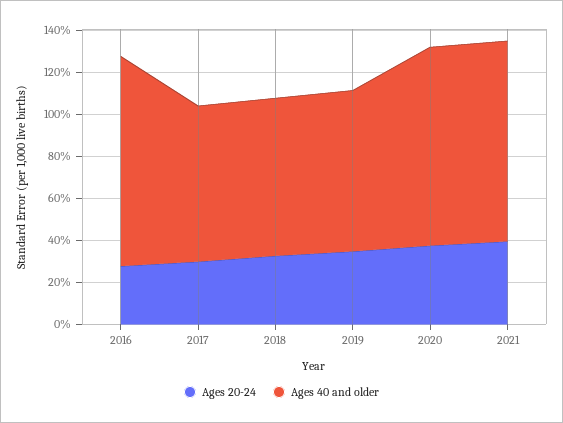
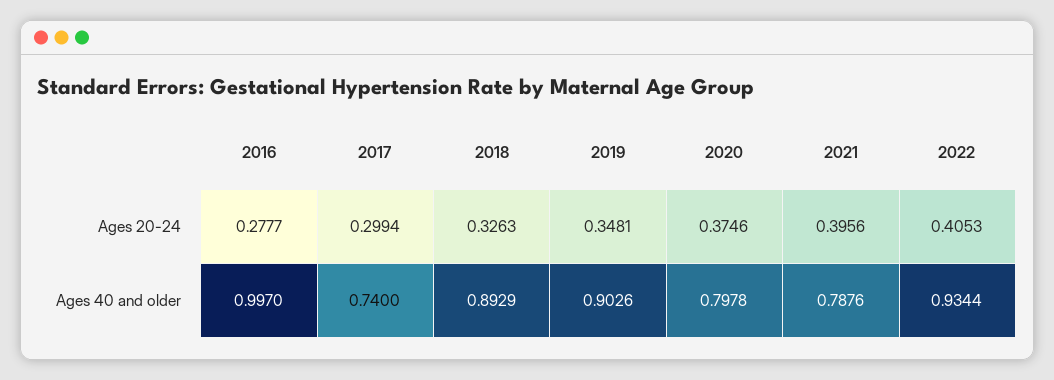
Ages 40 and older, 2018: 0.75 -> 0.8929
Ages 40 and older, 2019: 0.75 -> 0.9026
Ages 40 and older, 2020: 0.95 -> 0.7978
Ages 40 and older, 2021: 0.95 -> 0.7876
Ages 20-24, 2022: none -> 0.4053
Ages 40 and older, 2022: none -> 0.9344

